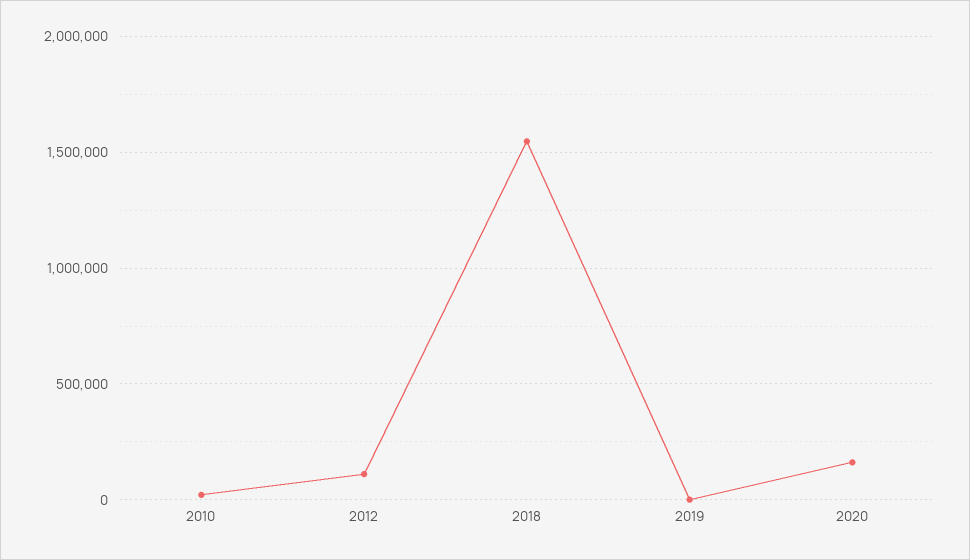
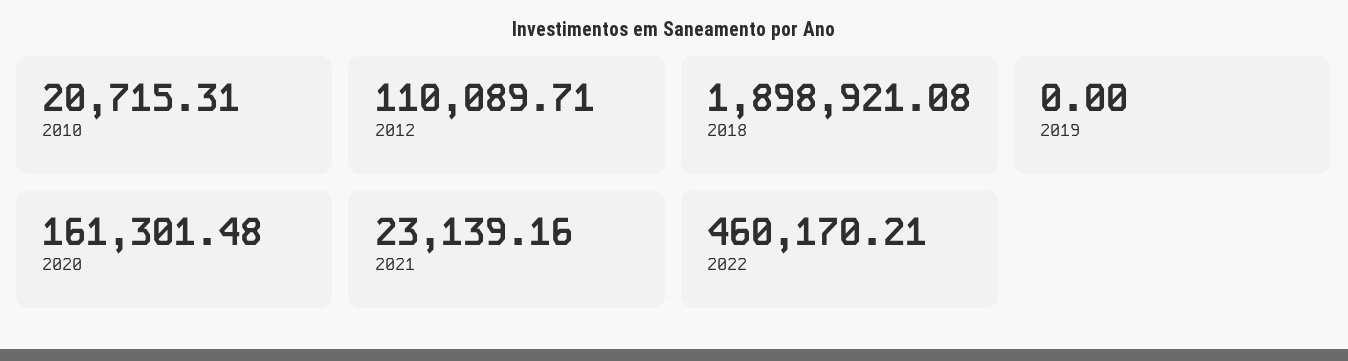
2018: 1550000 -> 1898921.08
2021: none -> 23139.16
2022: none -> 460170.21

